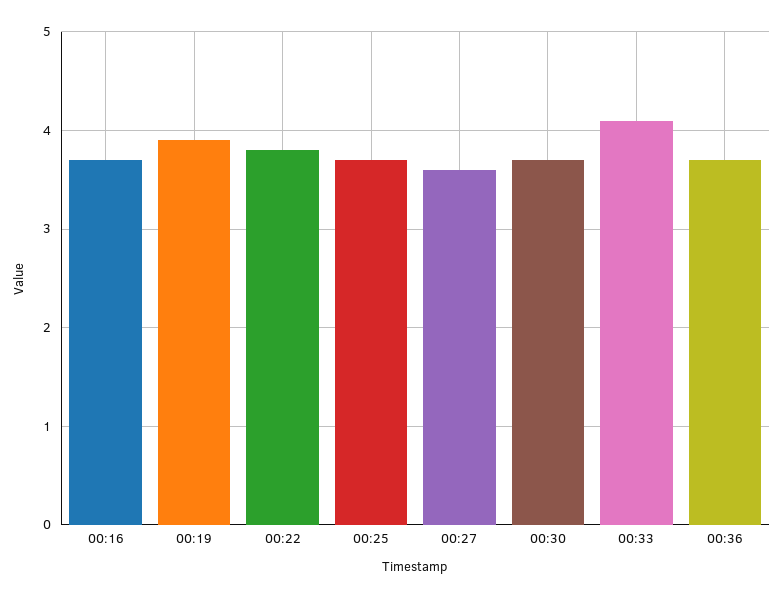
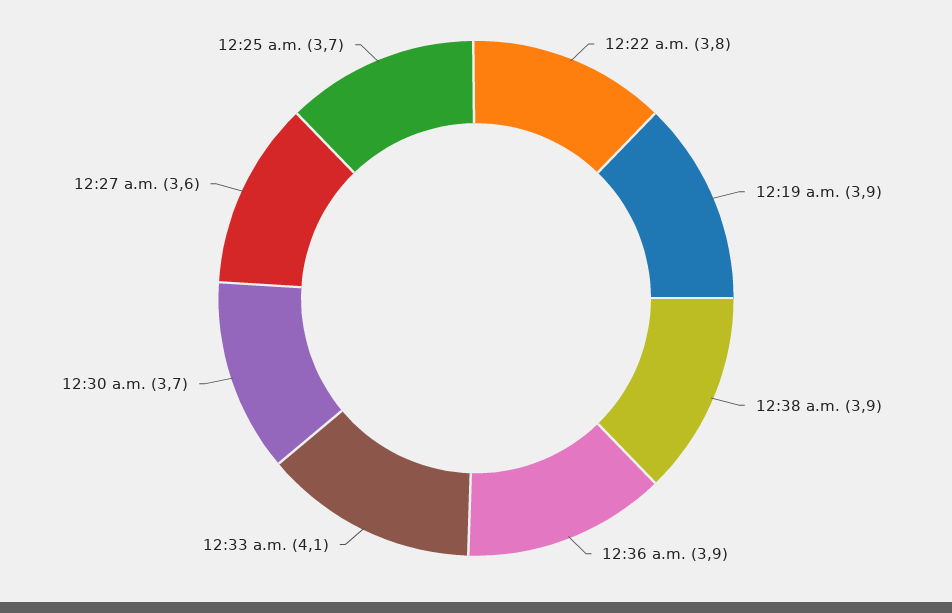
00:16: 3.7 -> none
00:36: 3.7 -> 3.9
12:38 a.m.: none -> 3.9

